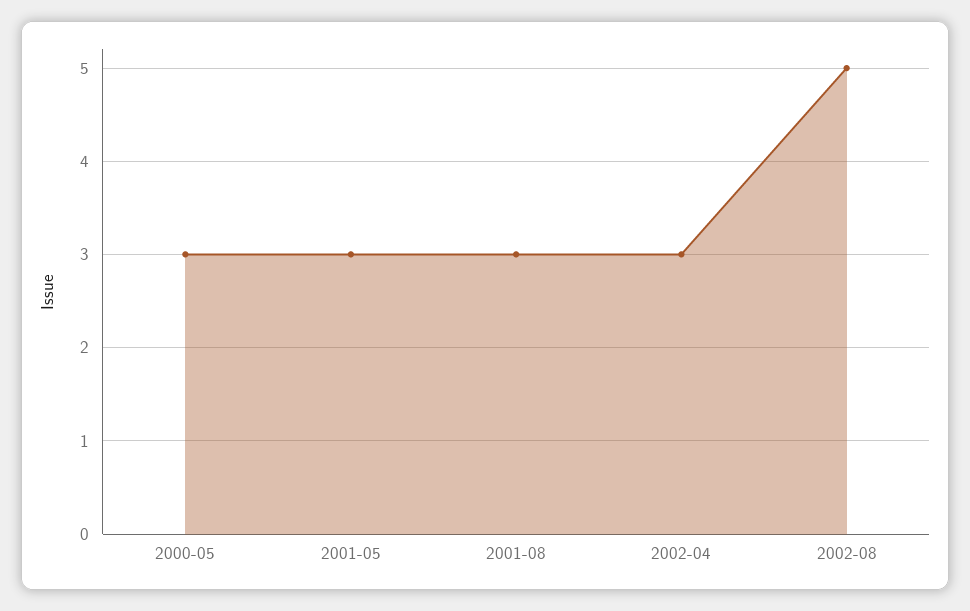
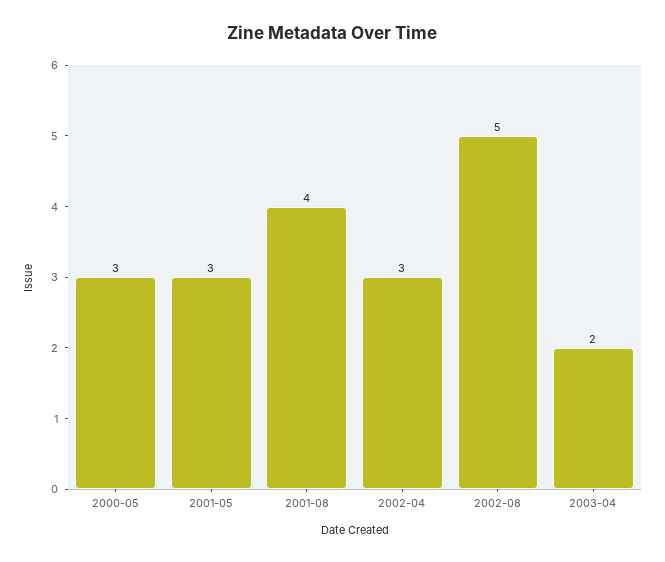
2001-08: 3 -> 4
2003-04: none -> 2

